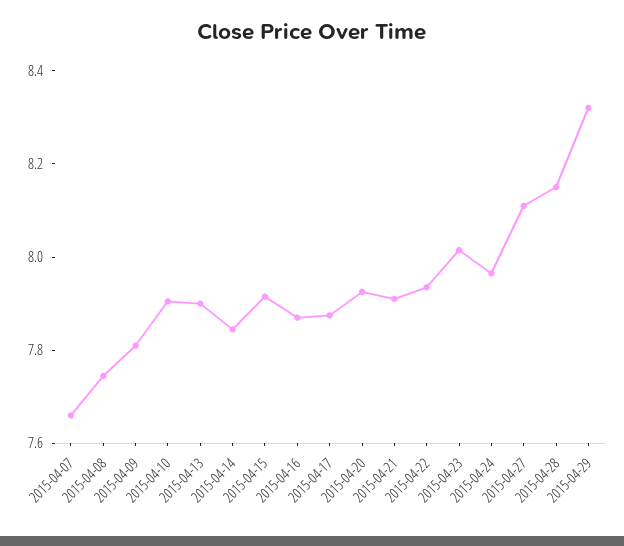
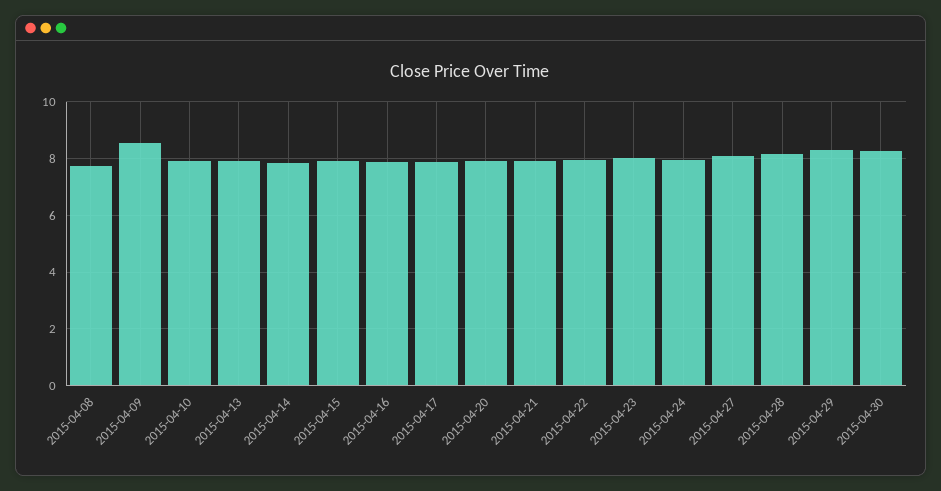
2015-04-07: 7.65 -> none
2015-04-09: 7.8 -> 8.5
2015-04-30: none -> 8.25

